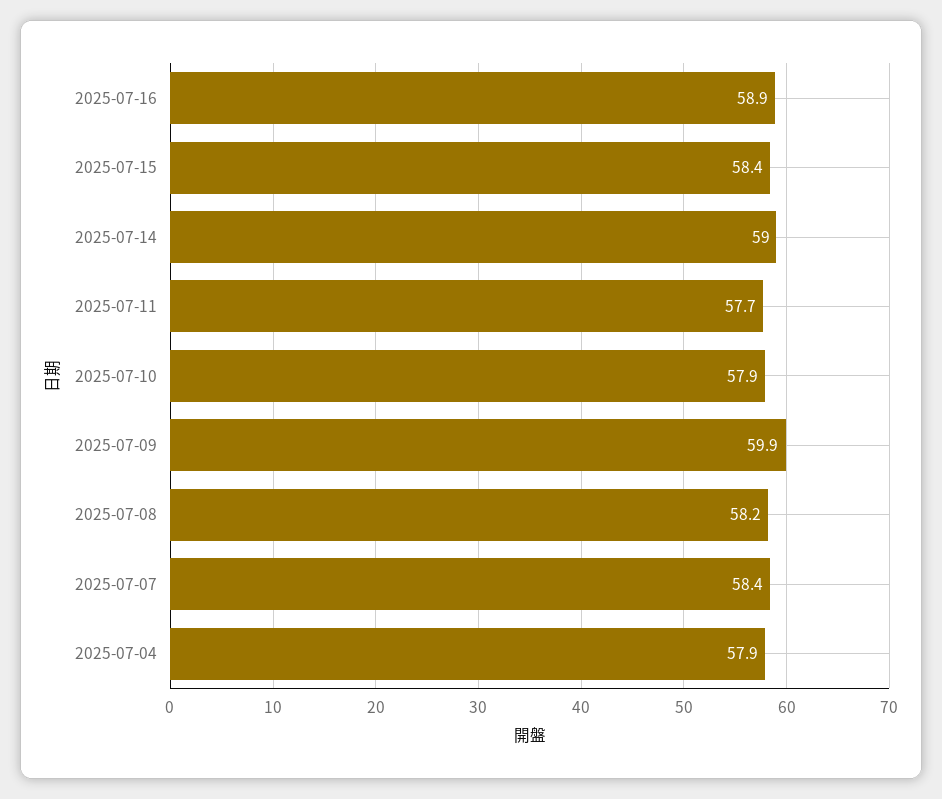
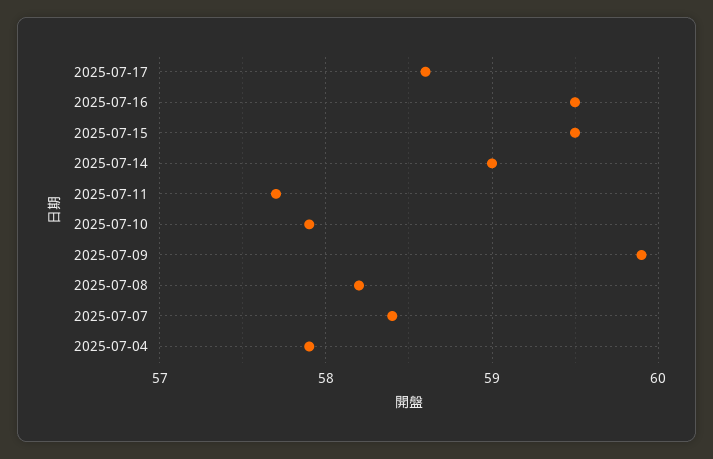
2025-07-16: 58.9 -> 59.5
2025-07-15: 58.4 -> 59.5
2025-07-17: none -> 58.6

